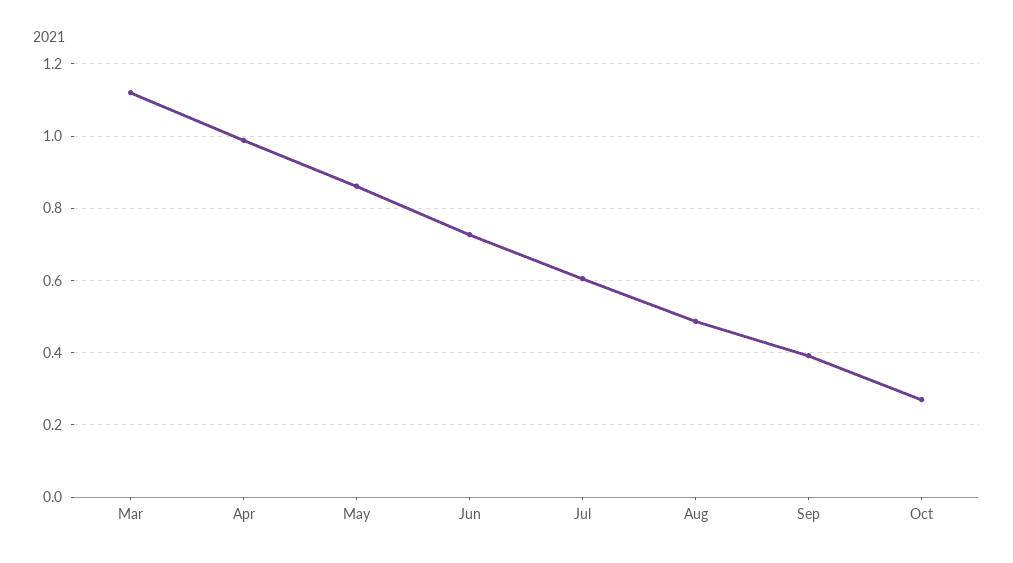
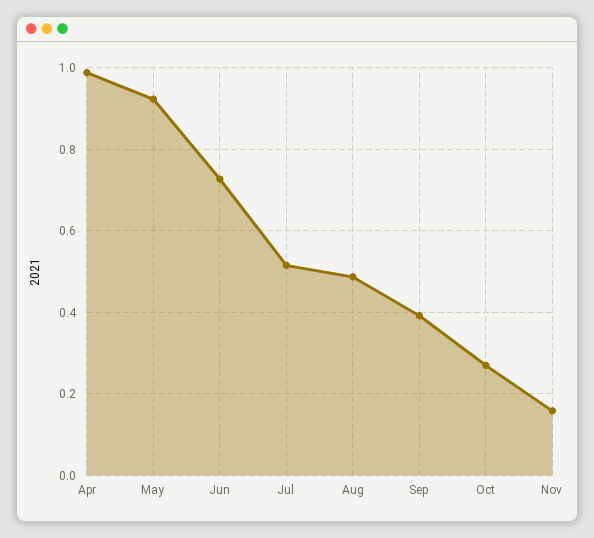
Mar: 1.12 -> none
May: 0.86 -> 0.92
Jul: 0.6 -> 0.52
Nov: none -> 0.16

